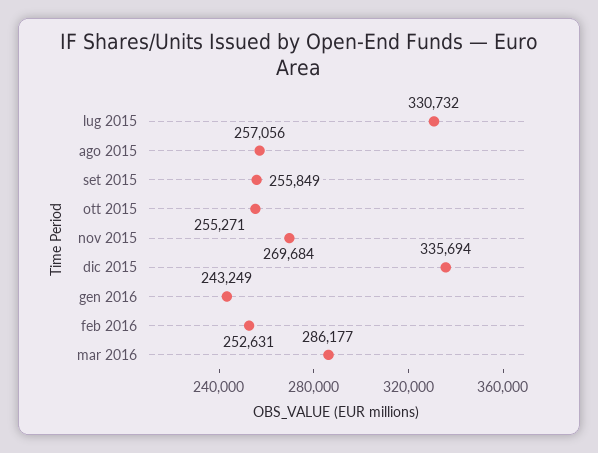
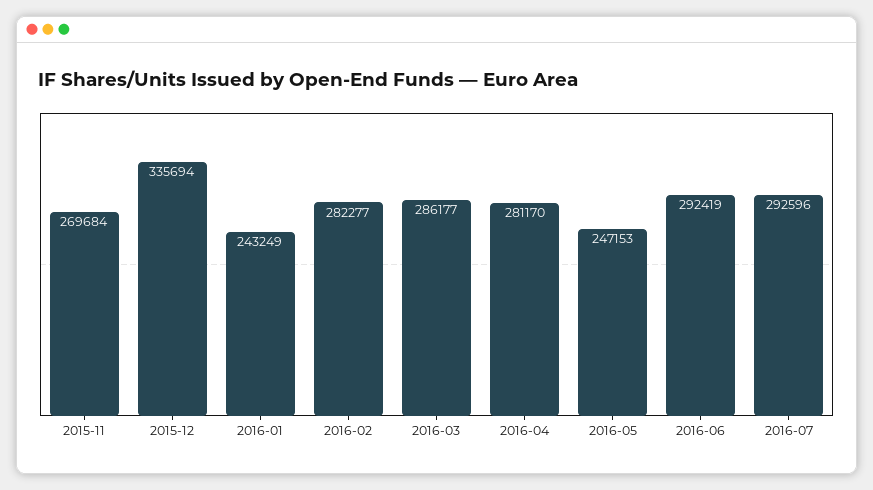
lug 2015: 330732 -> none
ago 2015: 257056 -> none
set 2015: 255849 -> none
ott 2015: 255271 -> none
feb 2016: 252631 -> 282277
2016-04: none -> 281170
2016-05: none -> 247153
2016-06: none -> 292419
2016-07: none -> 292596

